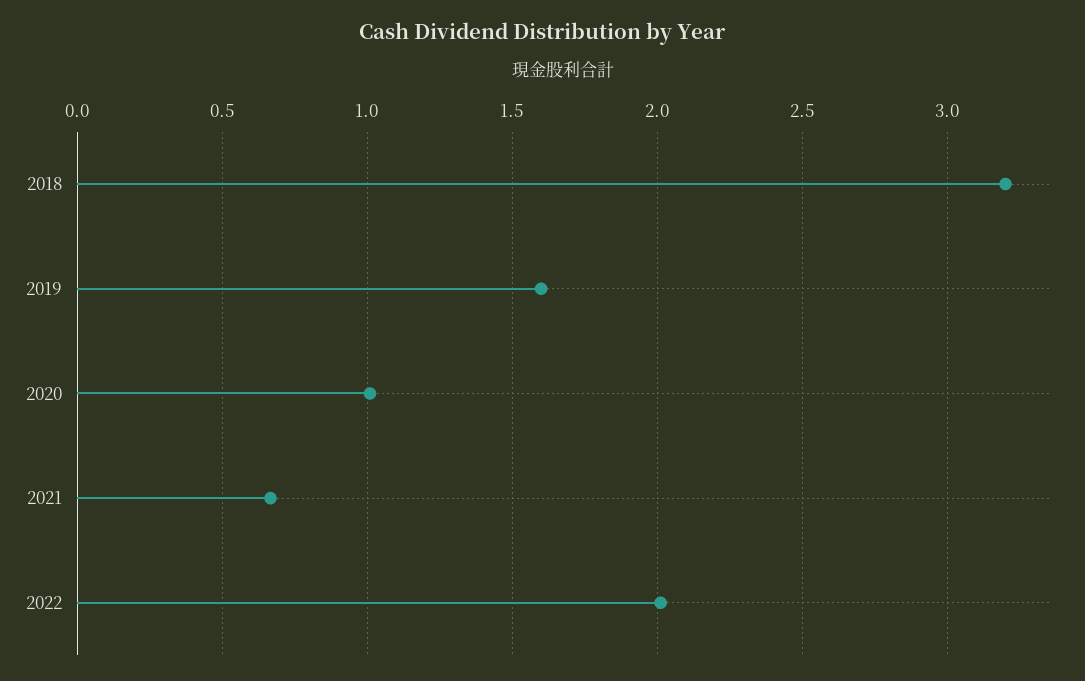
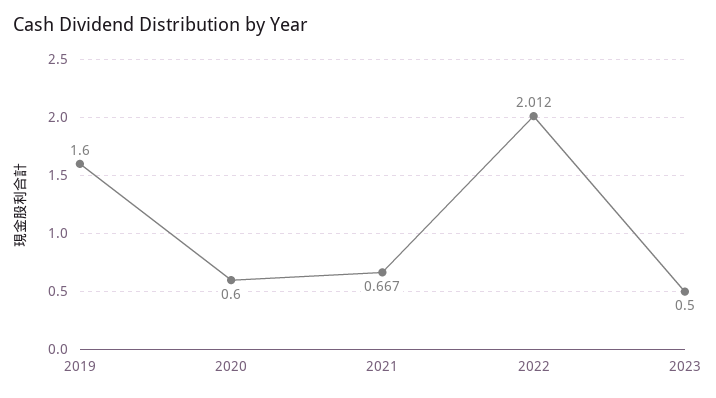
2018: 3.2 -> none
2020: 1 -> 0.6
2023: none -> 0.5

